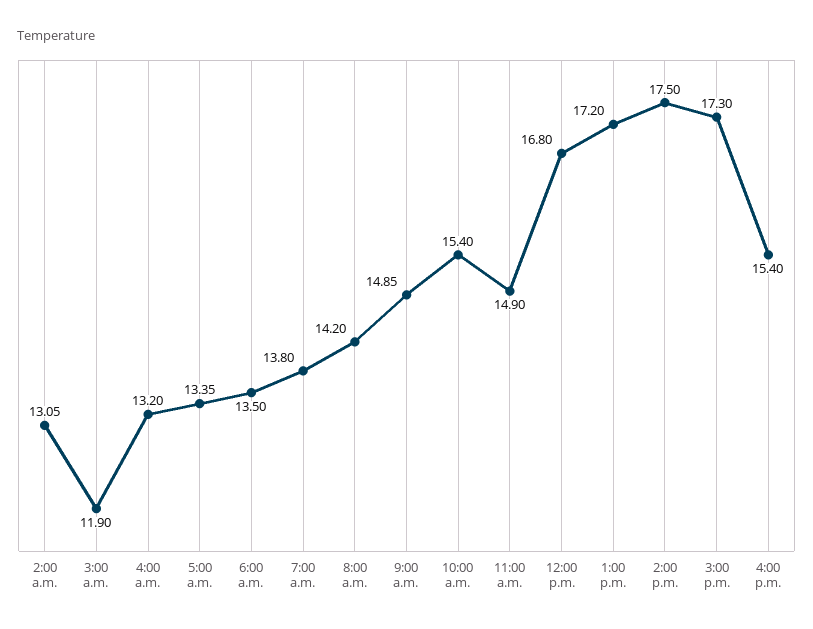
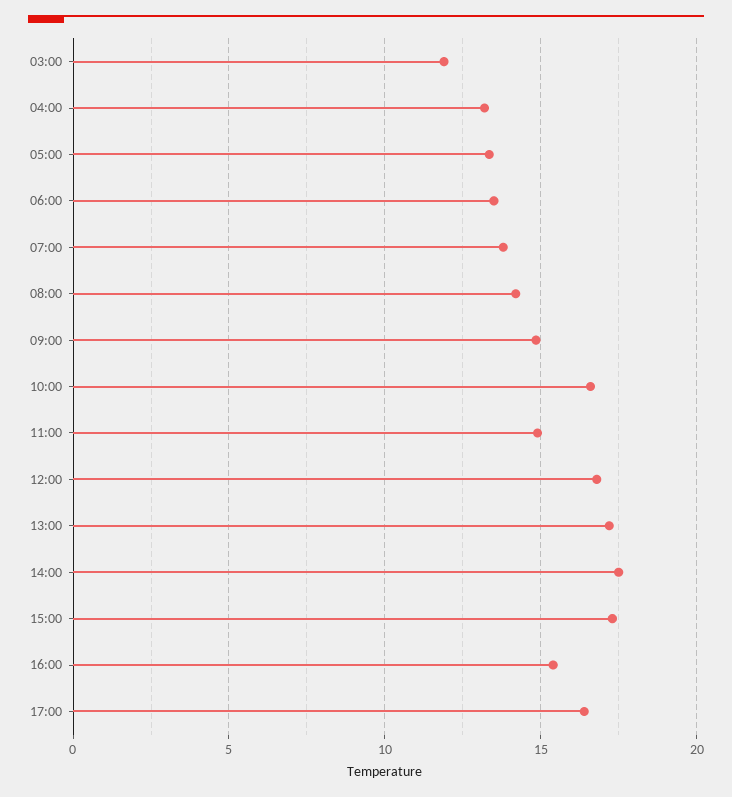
2:00 a.m.: 13.05 -> none
10:00 a.m.: 15.4 -> 16.5
17:00: none -> 16.5

